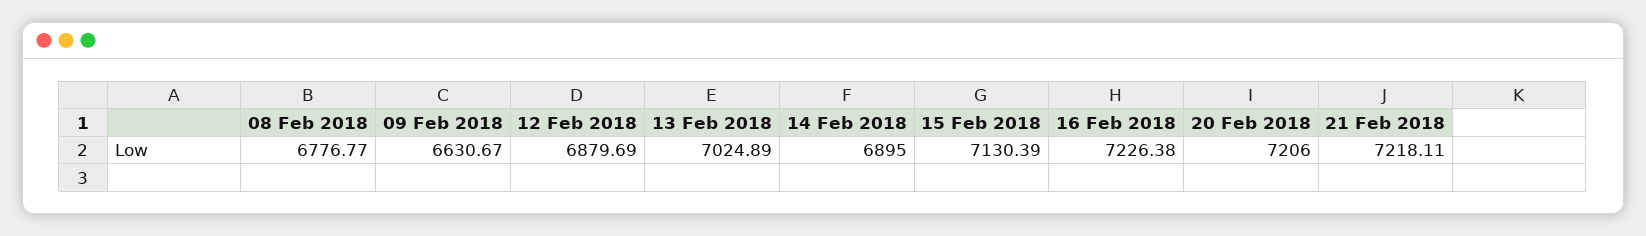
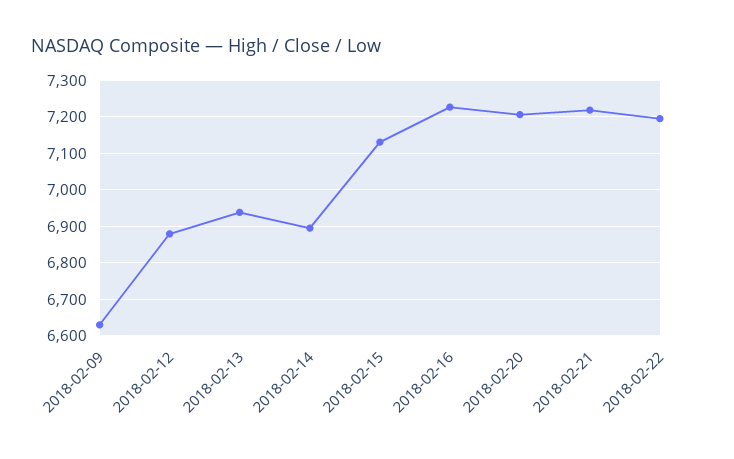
08 Feb 2018: 6776.77 -> none
13 Feb 2018: 7024.89 -> 6940
2018-02-22: none -> 7200

